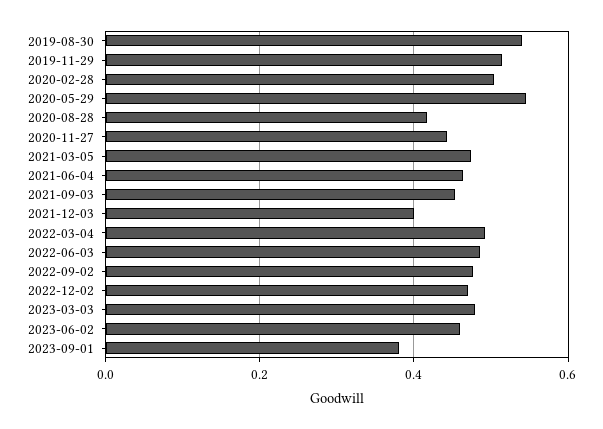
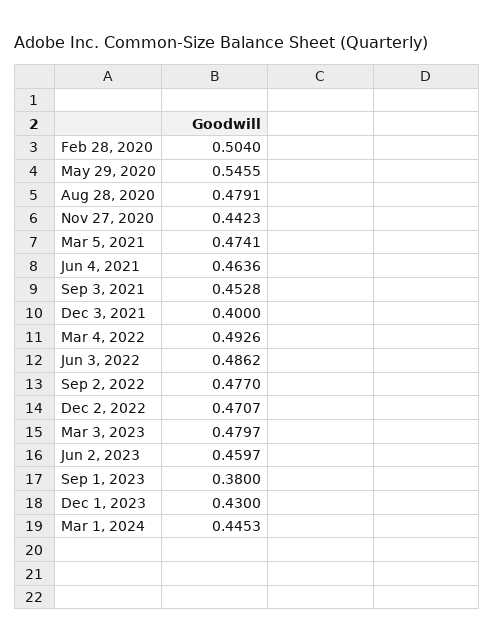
2019-08-30: 0.54 -> none
2019-11-29: 0.52 -> none
2020-08-28: 0.42 -> 0.4791
Dec 1, 2023: none -> 0.43
Mar 1, 2024: none -> 0.4453

